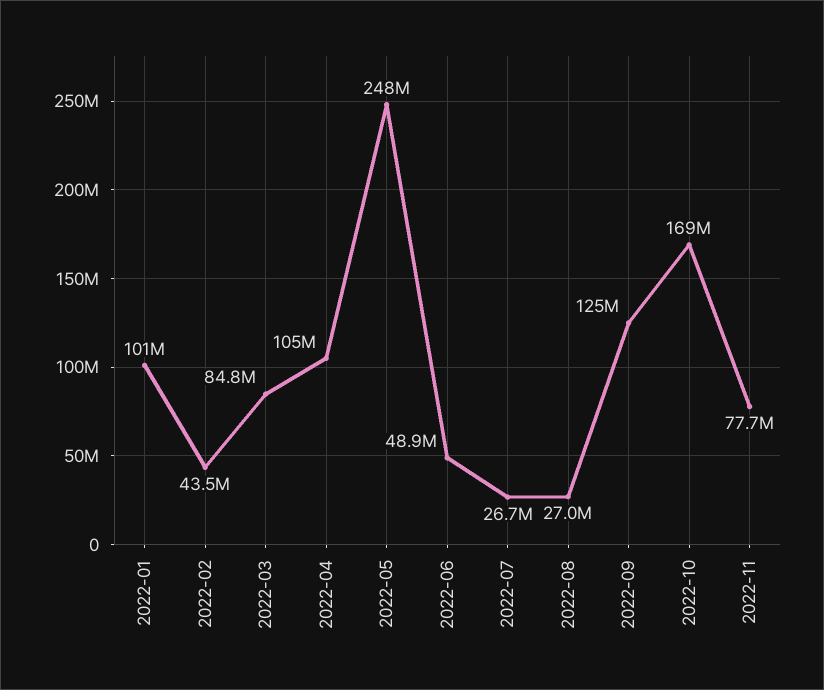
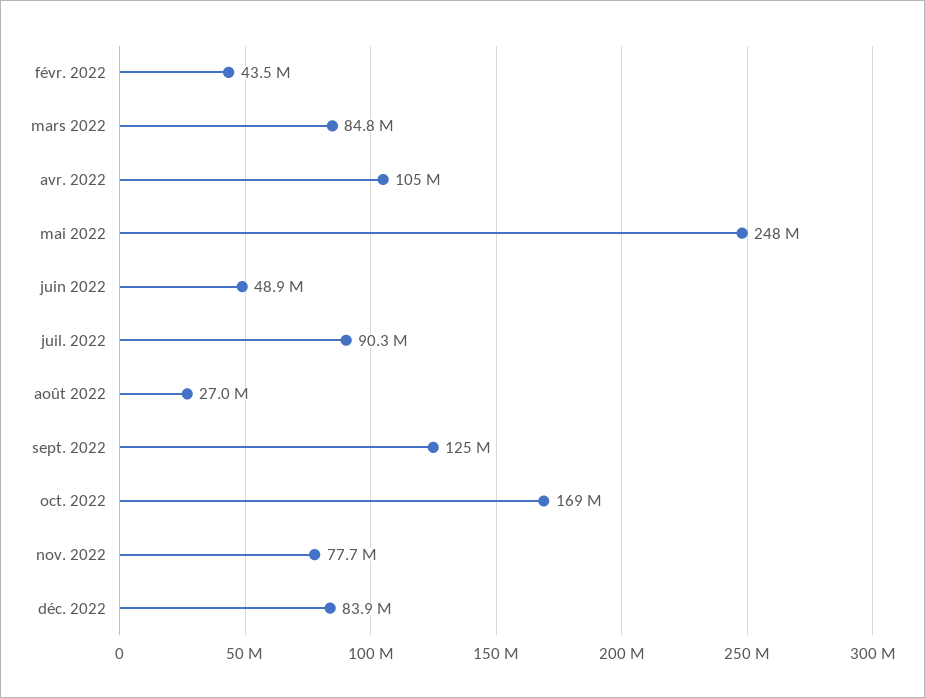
2022-01: 101000000 -> none
2022-07: 26700000 -> 90300000
déc. 2022: none -> 83900000

